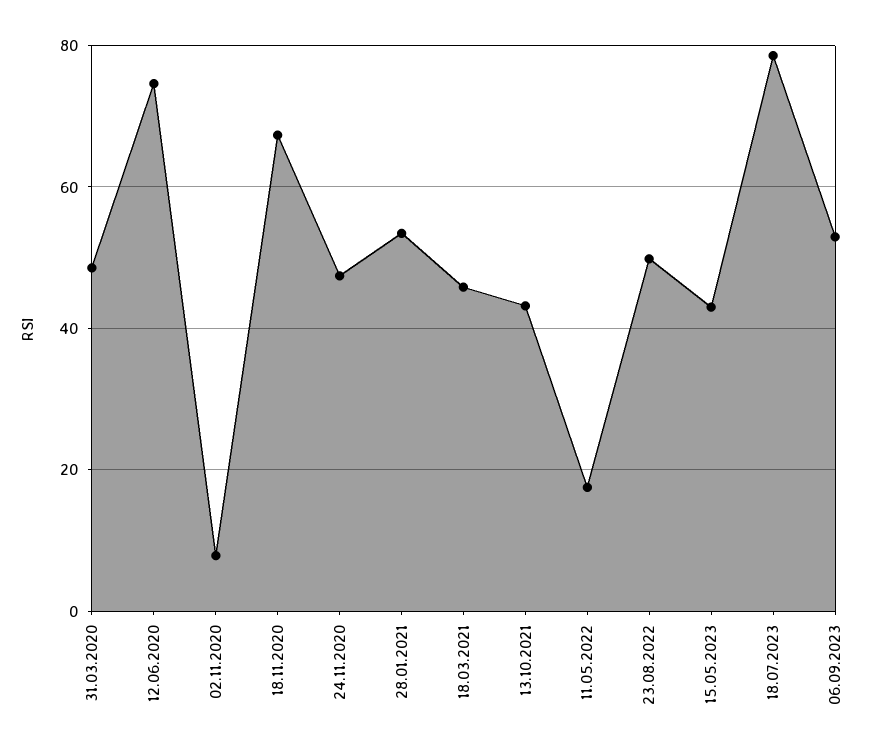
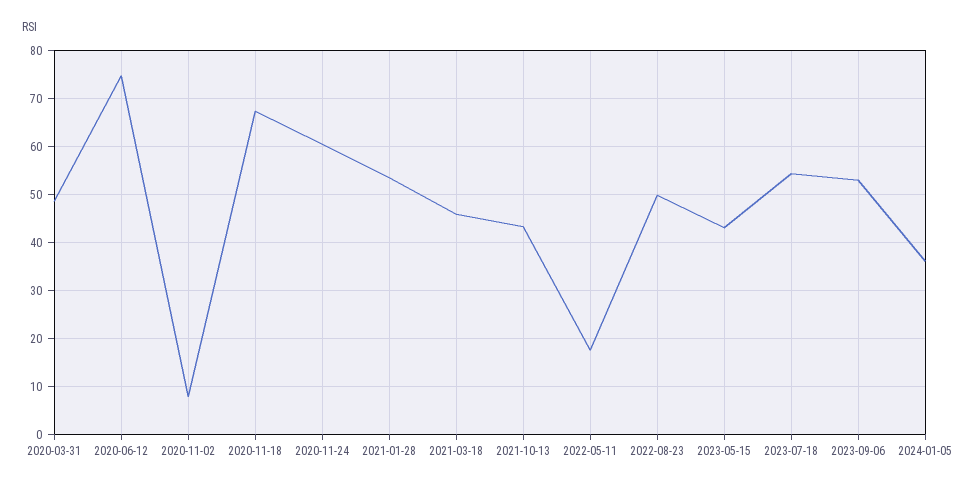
24.11.2020: 48 -> 60
18.07.2023: 78 -> 54
2024-01-05: none -> 36

